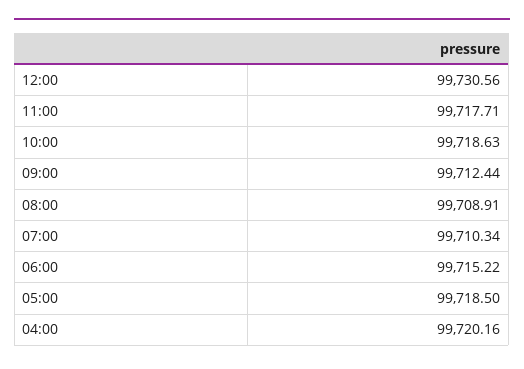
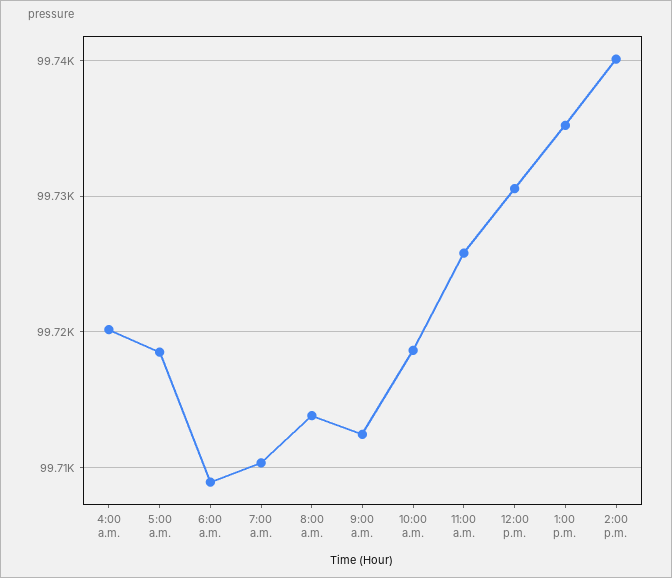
11:00: 99717.71 -> 99726
08:00: 99708.91 -> 99714
06:00: 99715.22 -> 99709
1:00 p.m.: none -> 99735
2:00 p.m.: none -> 99740

